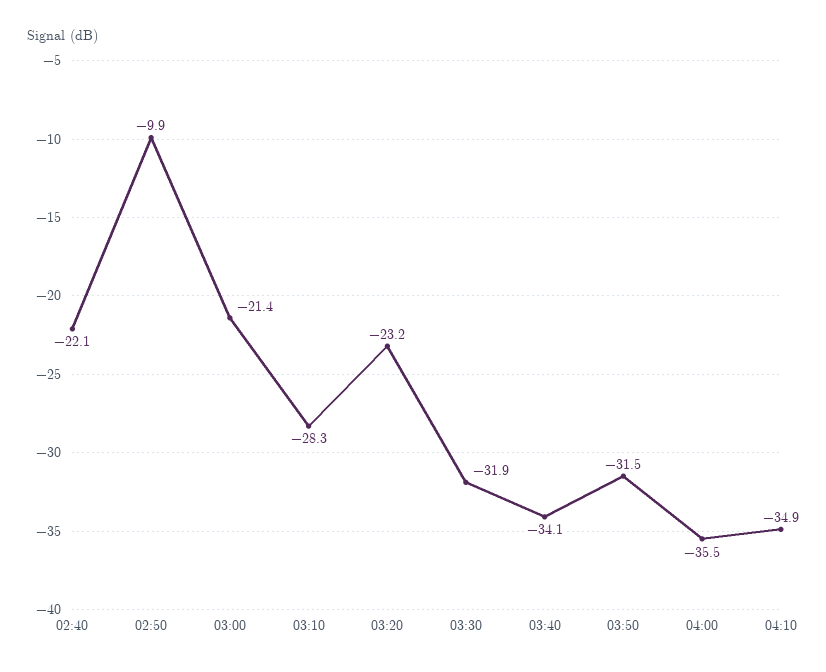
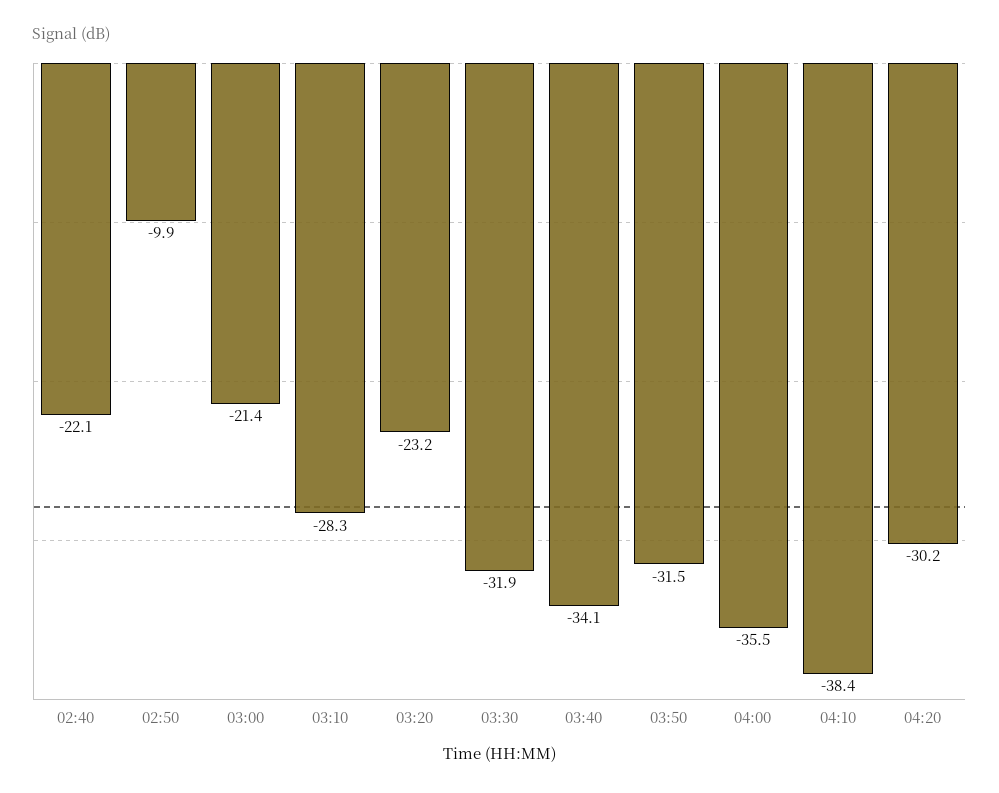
04:10: -34.9 -> -38.4
04:20: none -> -30.2

